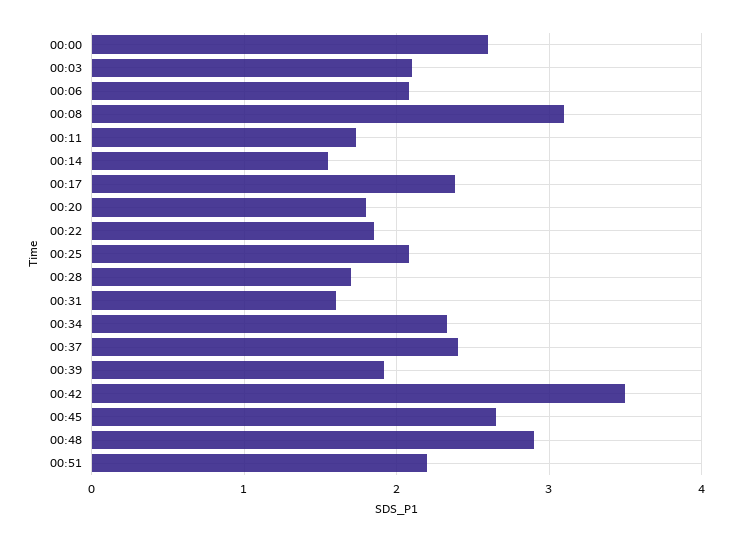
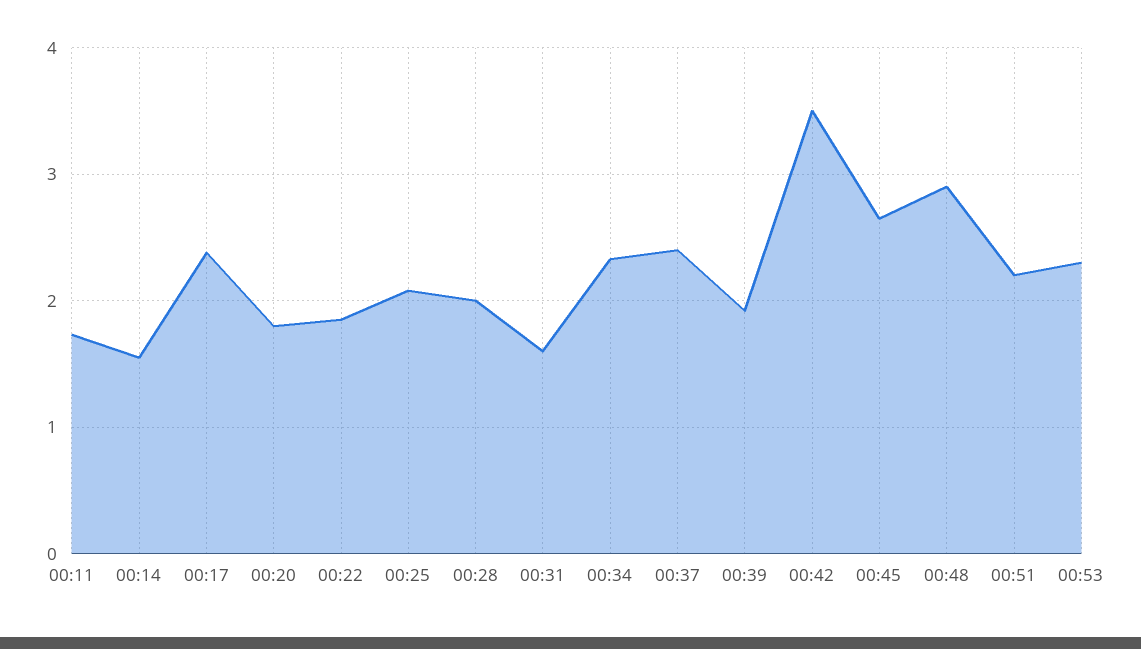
00:00: 2.6 -> none
00:03: 2.1 -> none
00:06: 2.1 -> none
00:08: 3.1 -> none
00:28: 1.7 -> 2
00:53: none -> 2.3

